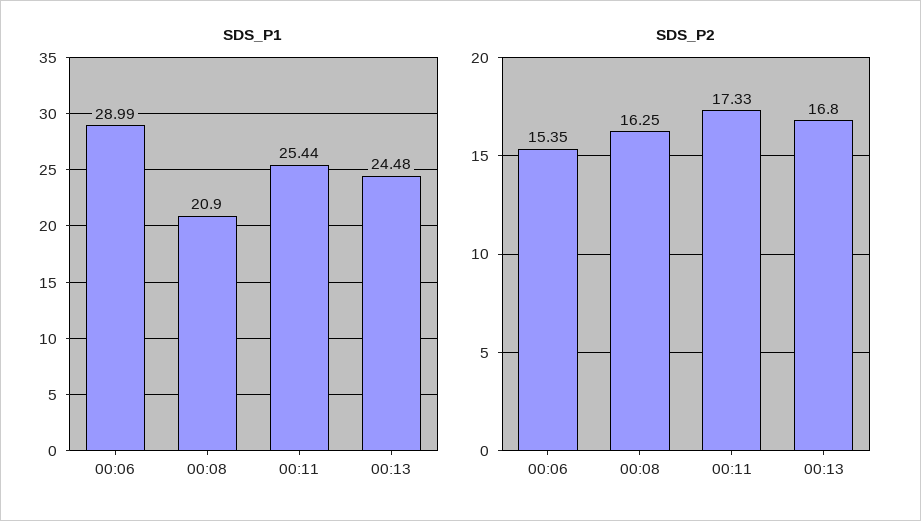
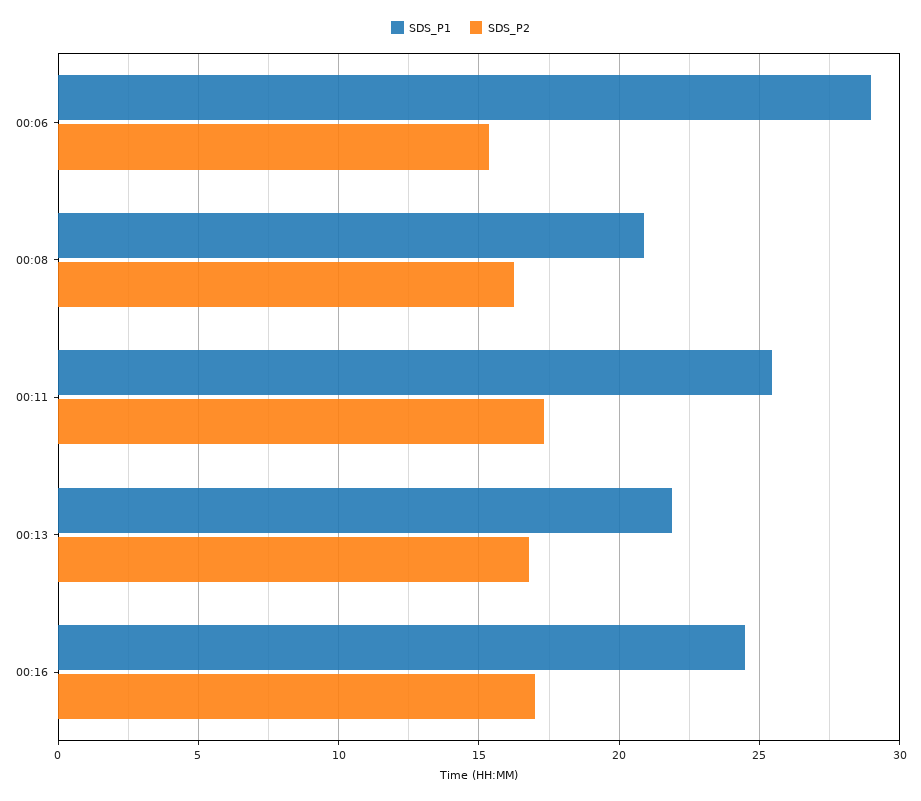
SDS_P1, 00:13: 24.48 -> 22
SDS_P1, 00:16: none -> 24.5
SDS_P2, 00:16: none -> 17

